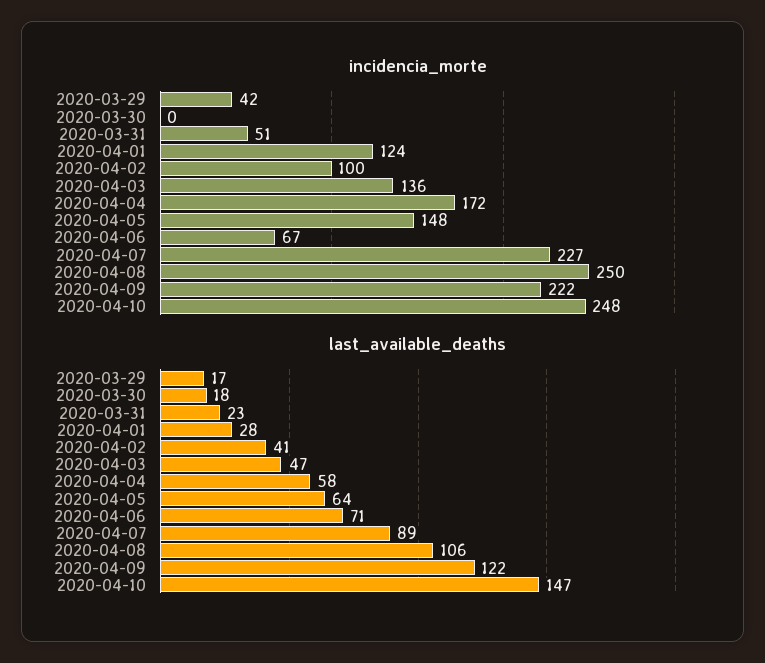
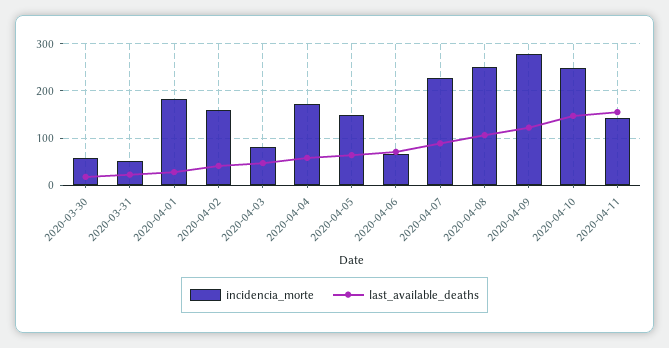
incidencia_morte, 2020-03-29: 42 -> none
incidencia_morte, 2020-03-30: 0 -> 60
incidencia_morte, 2020-04-01: 124 -> 180
incidencia_morte, 2020-04-02: 100 -> 160
incidencia_morte, 2020-04-03: 136 -> 80
incidencia_morte, 2020-04-09: 222 -> 280
last_available_deaths, 2020-03-29: 17 -> none
incidencia_morte, 2020-04-11: none -> 140
last_available_deaths, 2020-04-11: none -> 160

